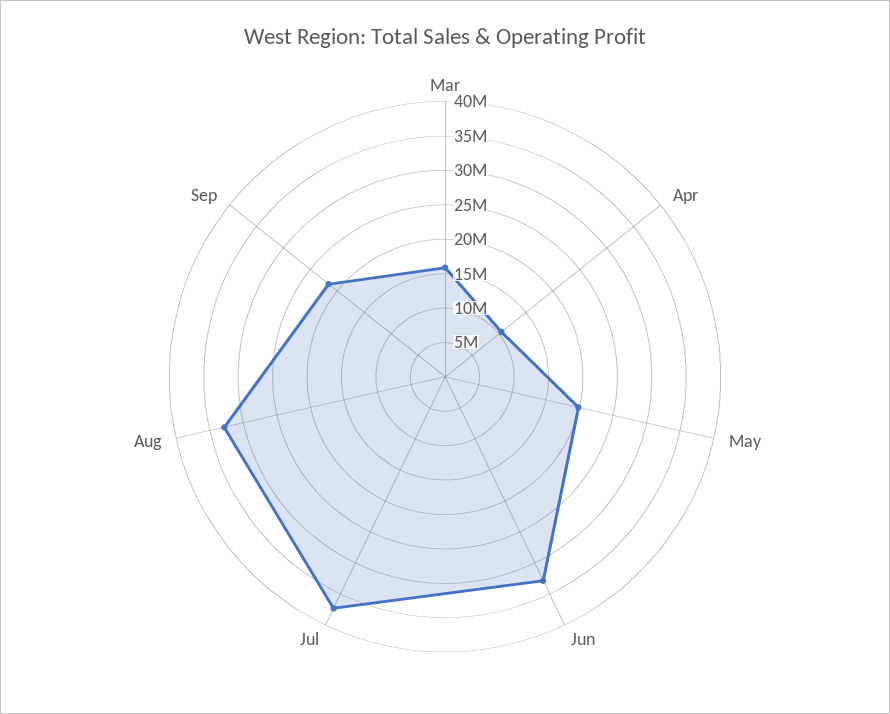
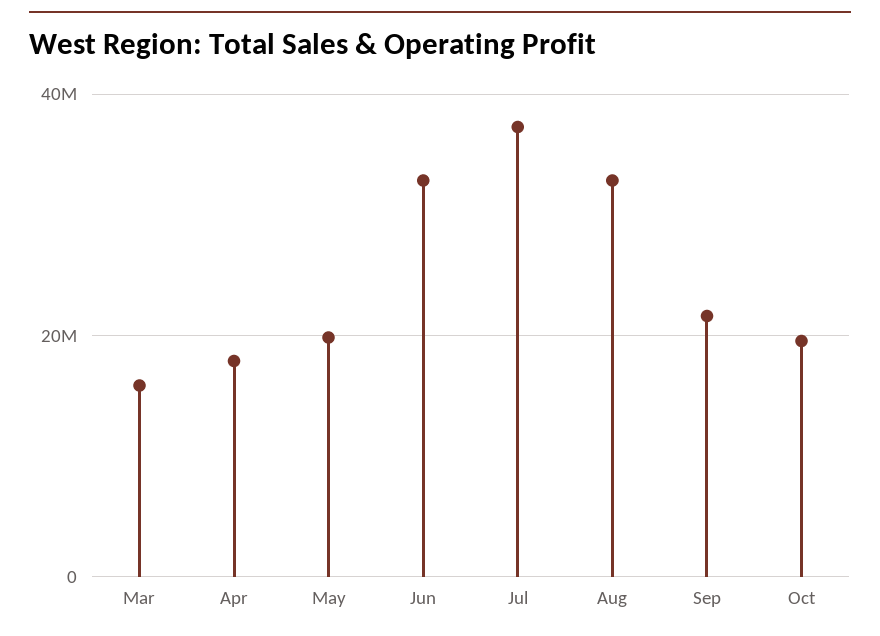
Apr: 10000000 -> 18000000
Oct: none -> 20000000

